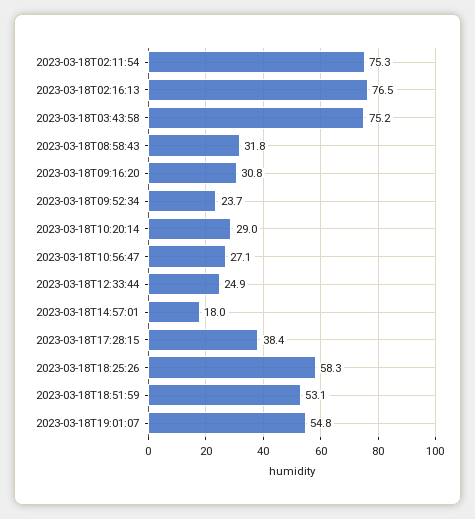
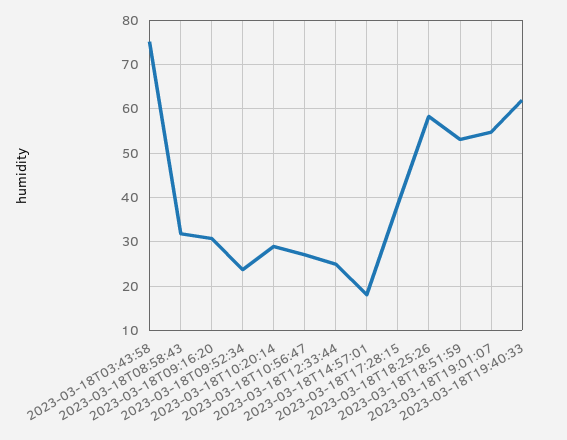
2023-03-18T02:11:54: 75.3 -> none
2023-03-18T02:16:13: 76.5 -> none
2023-03-18T19:40:33: none -> 62

